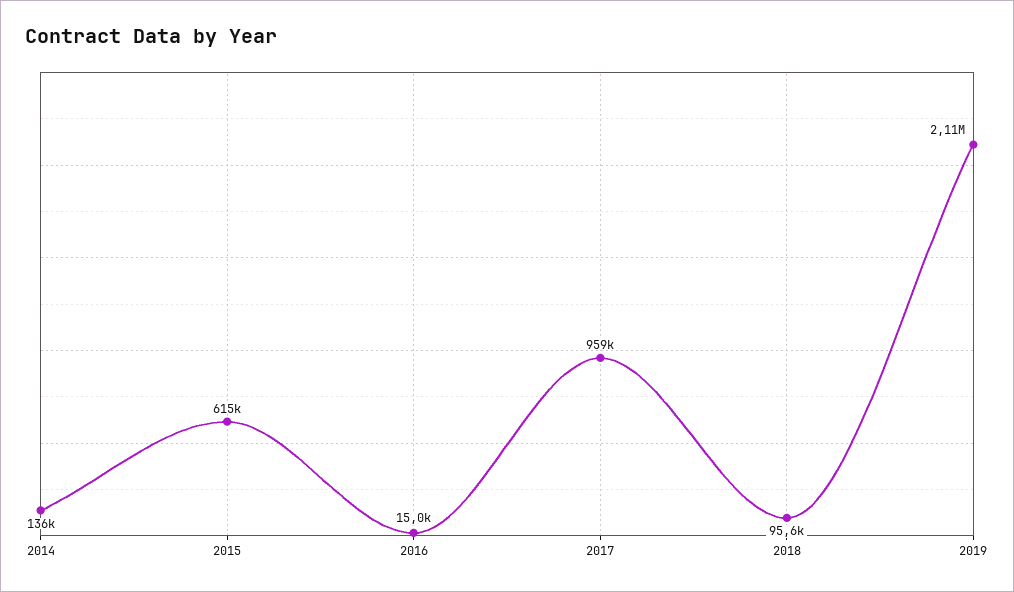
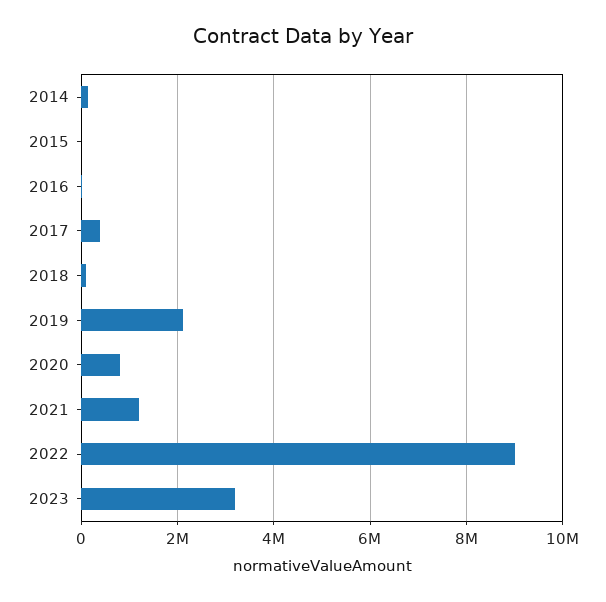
2015: 615000 -> 0
2017: 959000 -> 400000
2020: none -> 800000
2021: none -> 1200000
2022: none -> 9000000
2023: none -> 3200000

